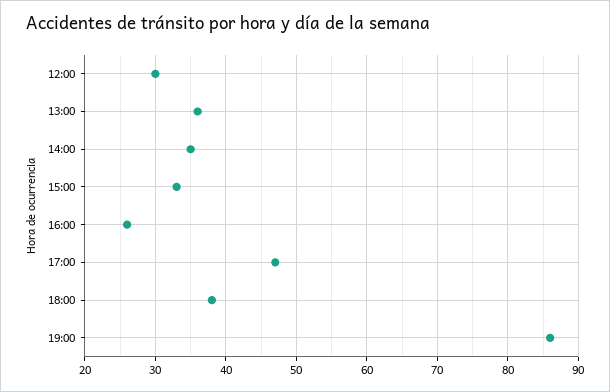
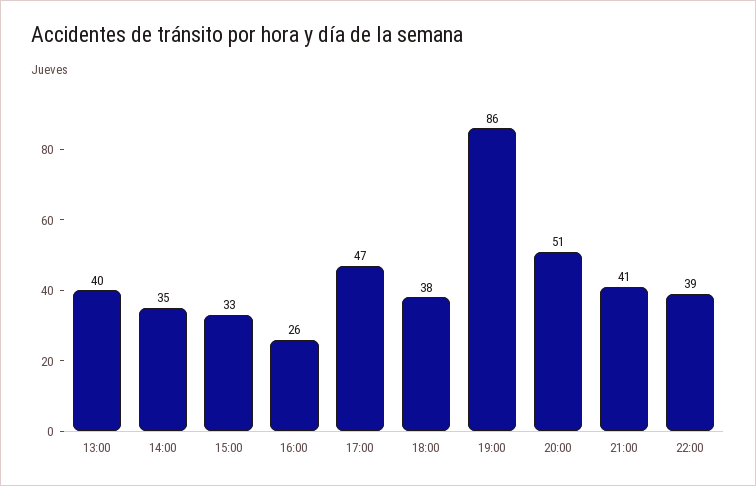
12:00: 30 -> none
13:00: 36 -> 40
20:00: none -> 51
21:00: none -> 41
22:00: none -> 39

